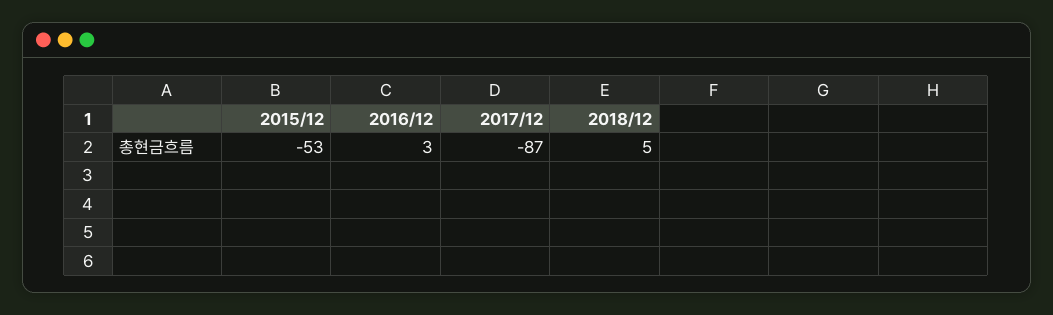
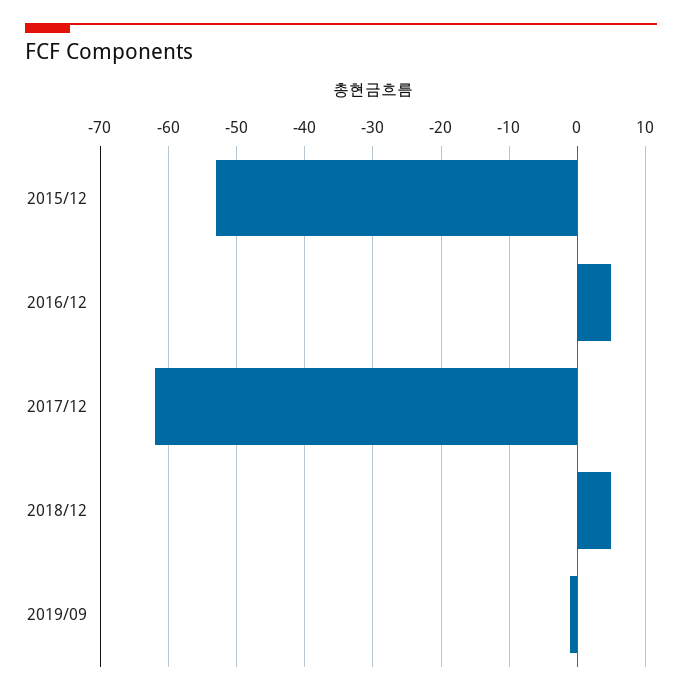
2016/12: 3 -> 5
2017/12: -87 -> -62
2019/09: none -> -1

